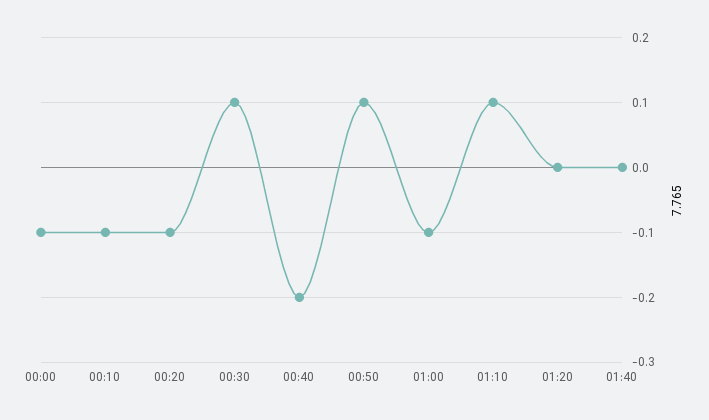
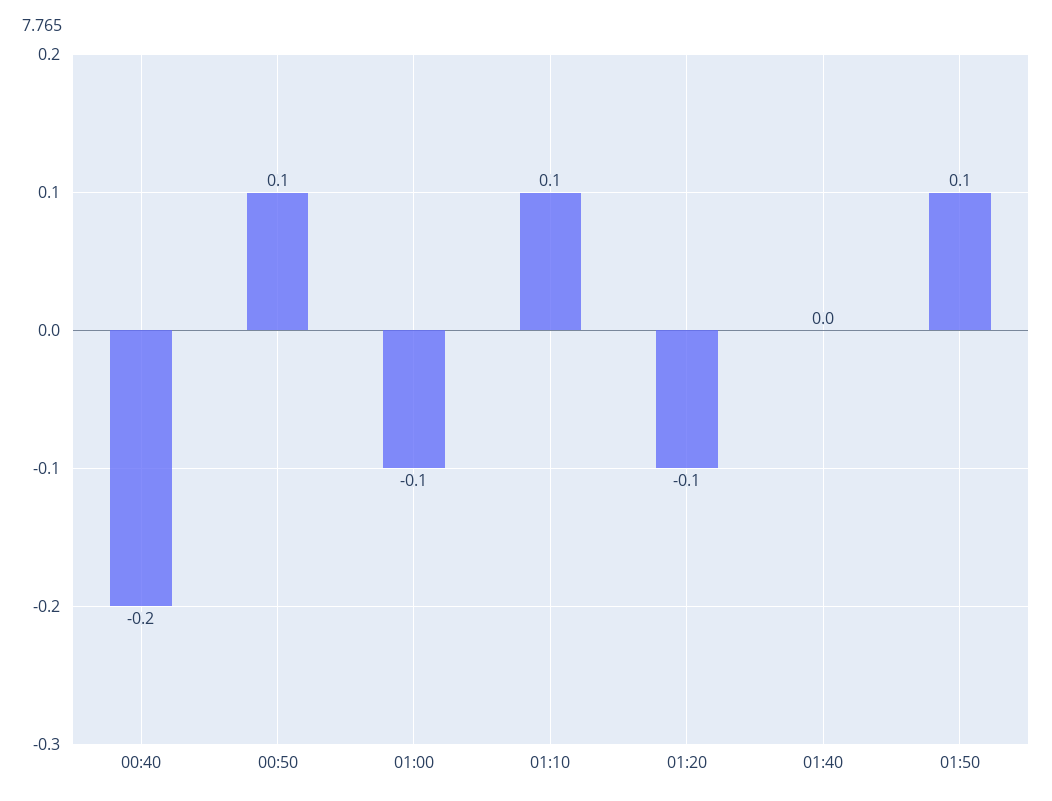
00:00: -0.1 -> none
00:10: -0.1 -> none
00:20: -0.1 -> none
00:30: 0.1 -> none
01:20: 0 -> -0.1
01:50: none -> 0.1

